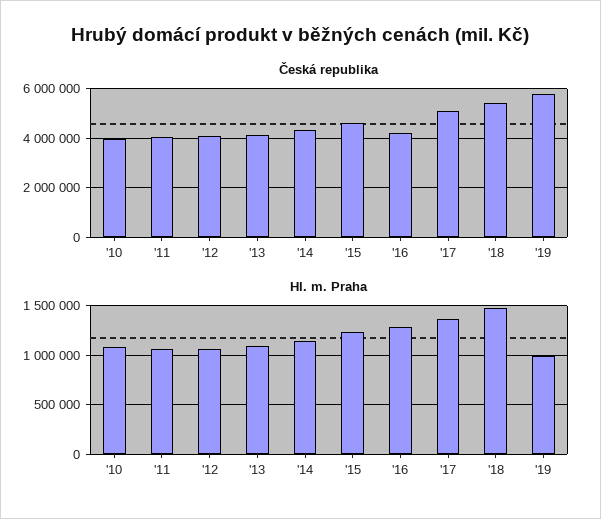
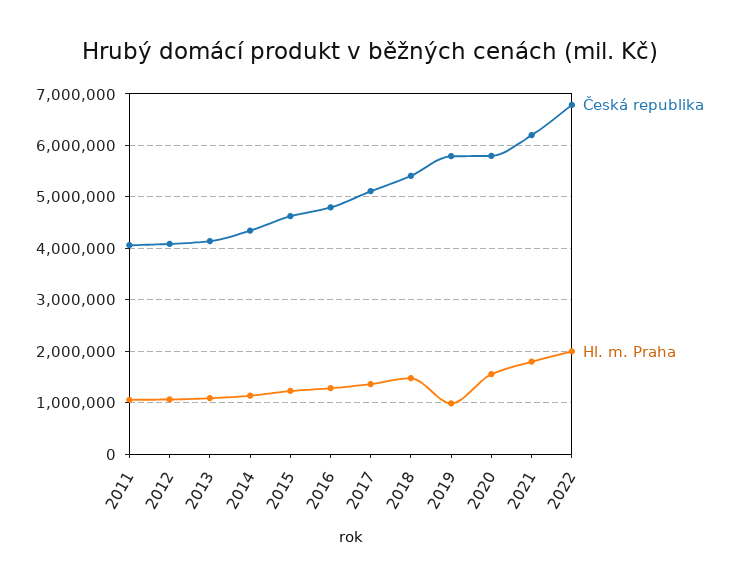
Česká republika, '10: 4000000 -> none
Česká republika, '16: 4250000 -> 4800000
Hl. m. Praha, '10: 1100000 -> none
Česká republika, 2020: none -> 5800000
Hl. m. Praha, 2020: none -> 1600000
Česká republika, 2021: none -> 6200000
Hl. m. Praha, 2021: none -> 1800000
Česká republika, 2022: none -> 6800000
Hl. m. Praha, 2022: none -> 2000000

